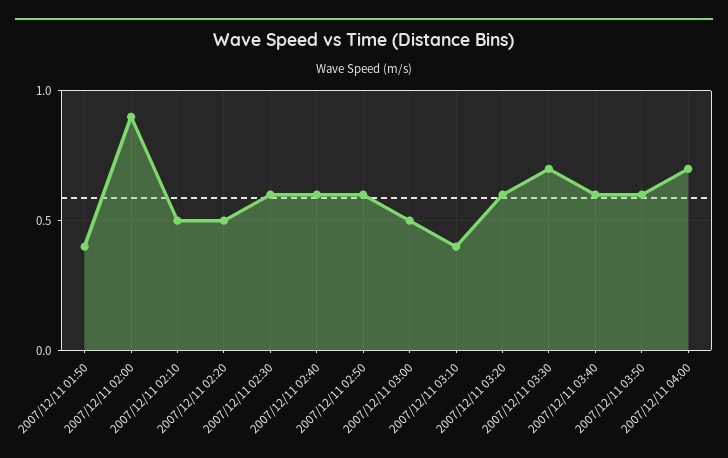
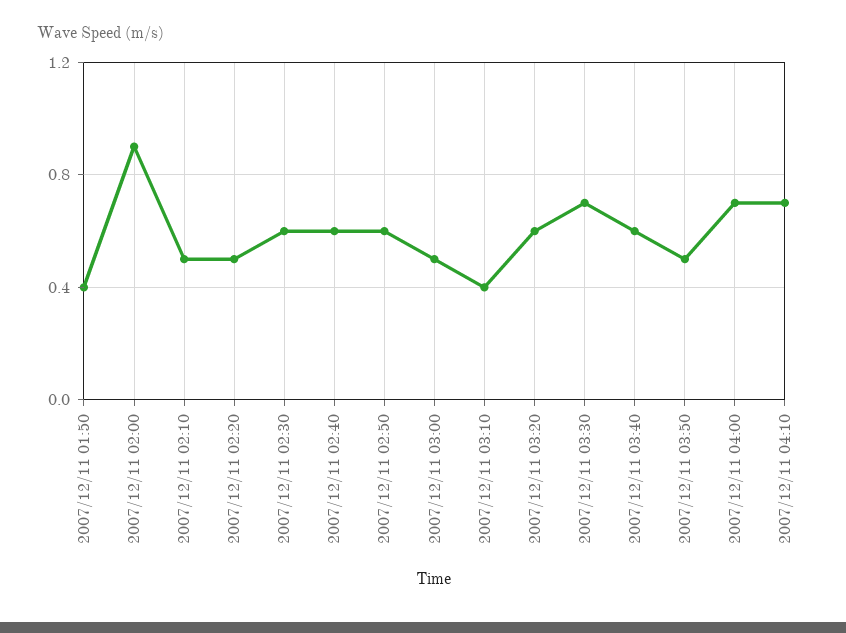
2007/12/11 03:50: 0.6 -> 0.5
2007/12/11 04:10: none -> 0.7

